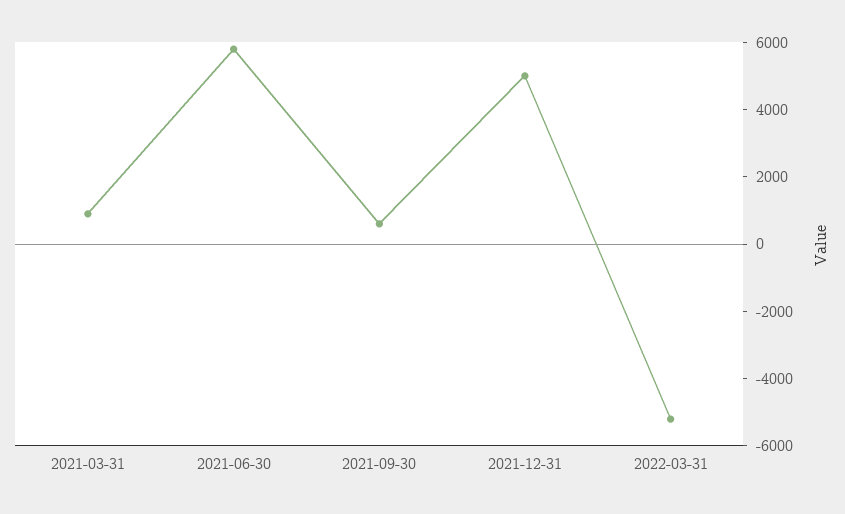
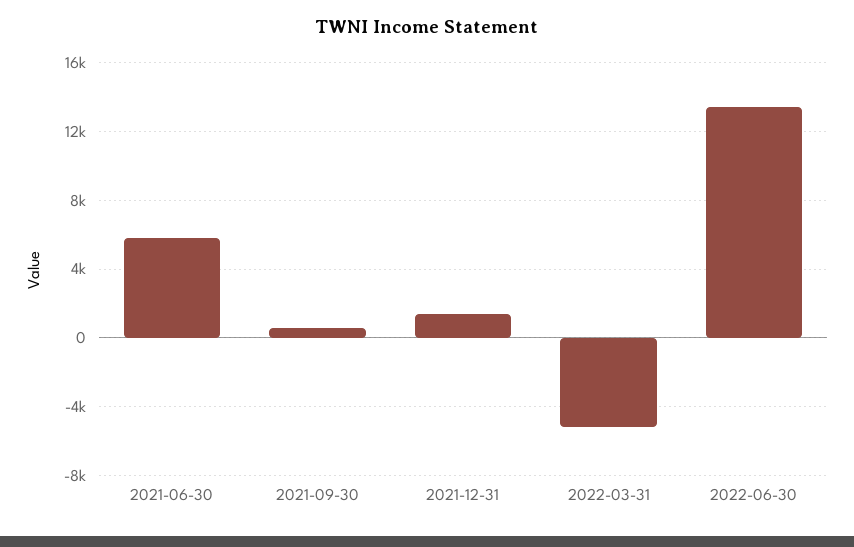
2021-03-31: 1000 -> none
2021-12-31: 5000 -> 1500
2022-06-30: none -> 13500

